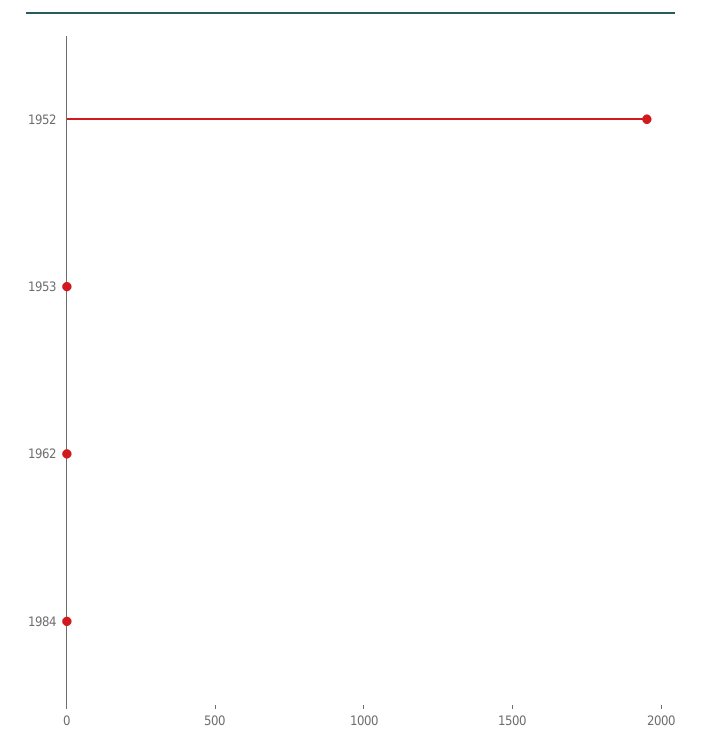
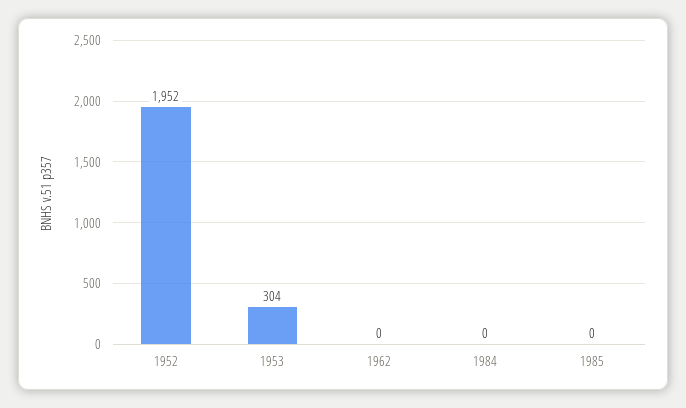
1953: 0 -> 304
1985: none -> 0

